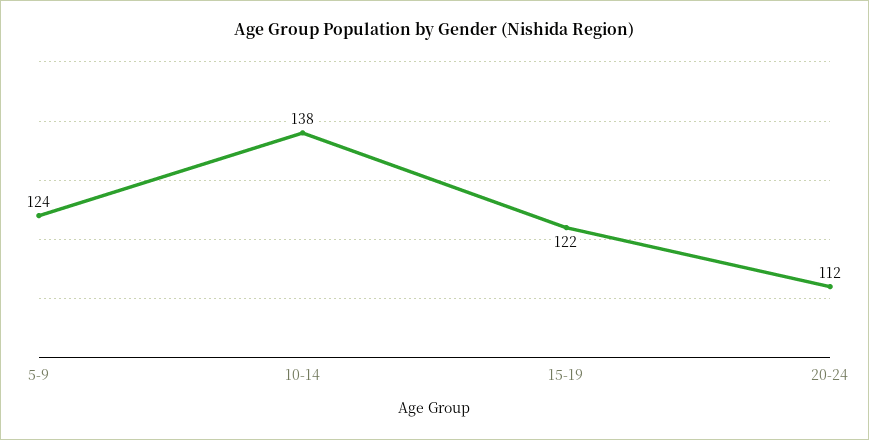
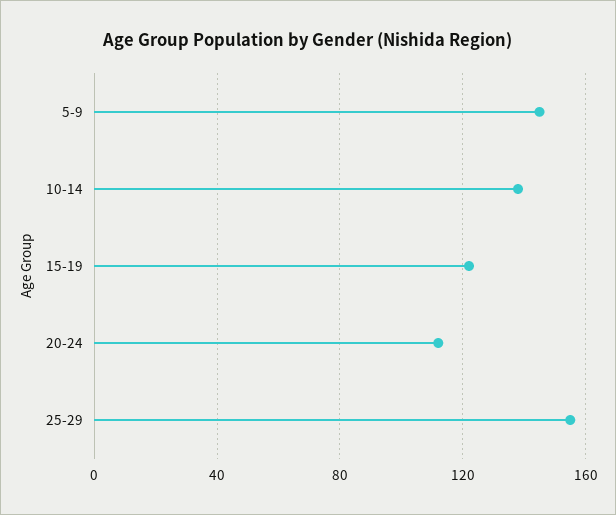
5-9: 124 -> 145
25-29: none -> 155

